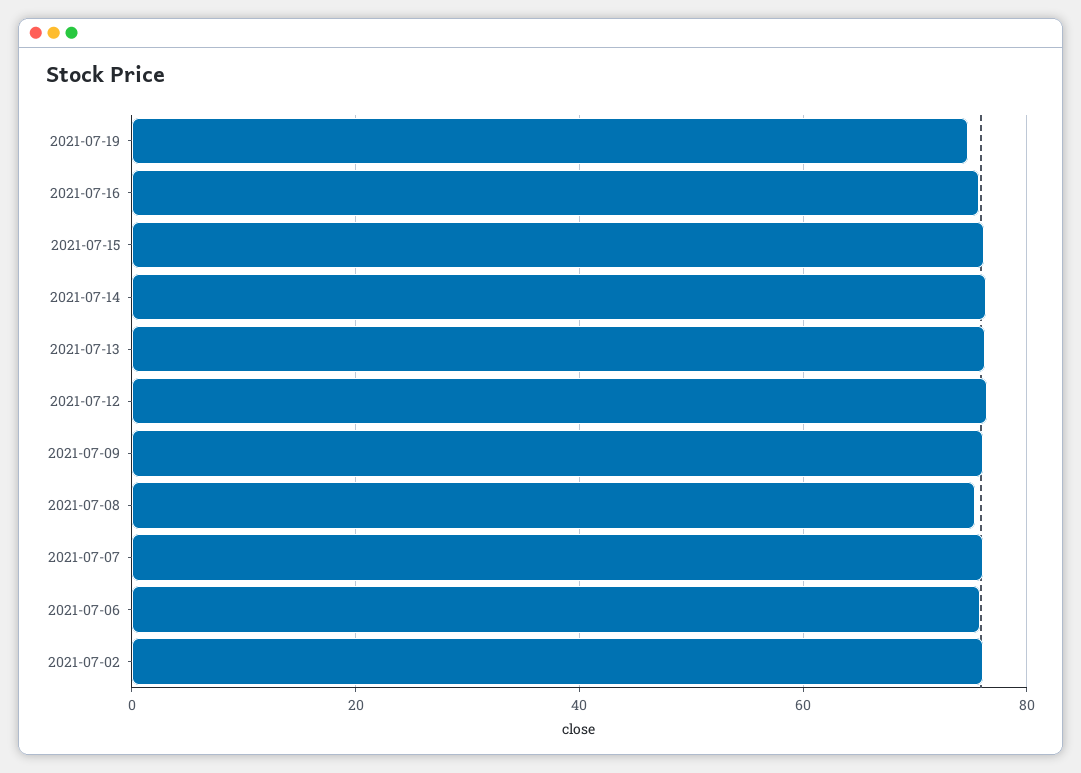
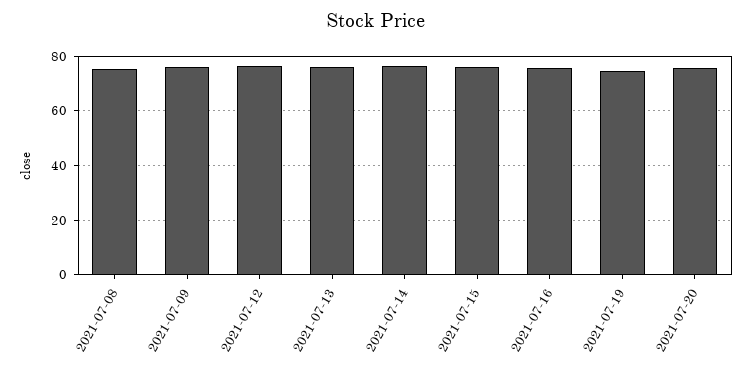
2021-07-07: 76 -> none
2021-07-06: 76 -> none
2021-07-02: 76 -> none
2021-07-20: none -> 75

